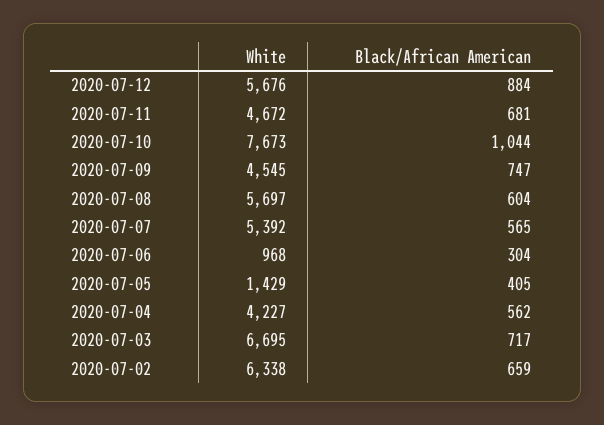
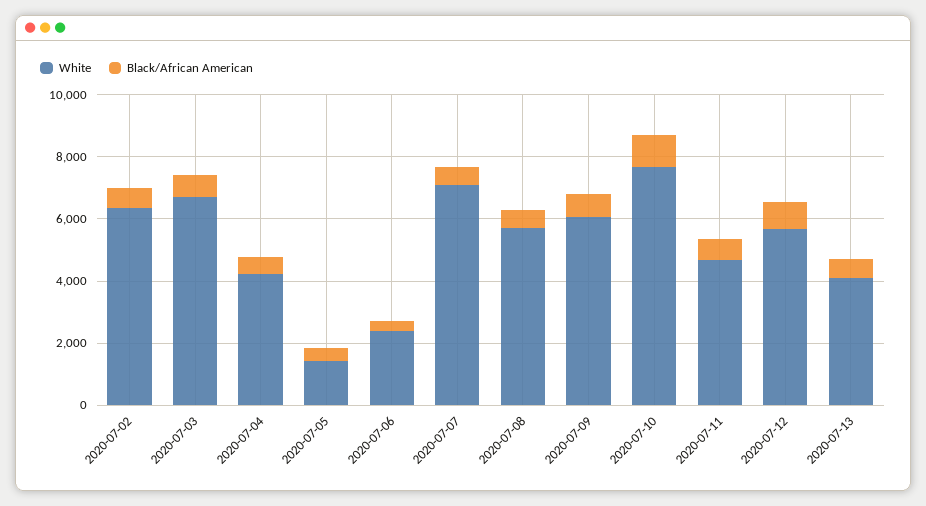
White, 2020-07-09: 4545 -> 6000
White, 2020-07-07: 5392 -> 7000
White, 2020-07-06: 968 -> 2500
White, 2020-07-13: none -> 4000
Black/African American, 2020-07-13: none -> 500

